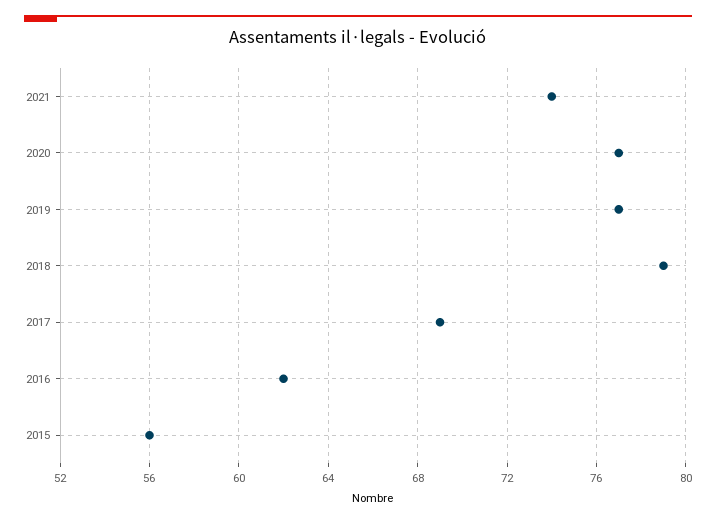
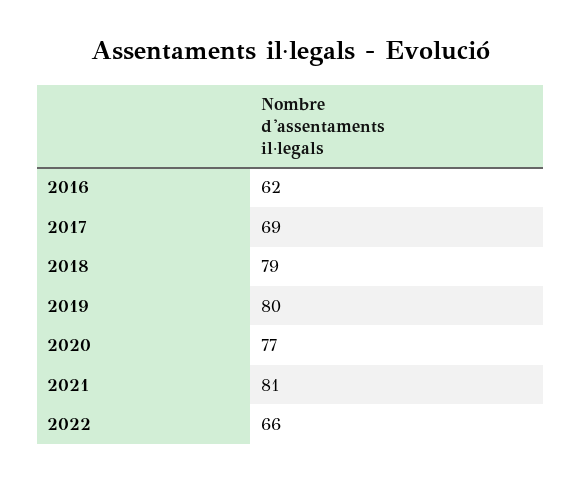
2021: 74 -> 81
2019: 77 -> 80
2015: 56 -> none
2022: none -> 66

